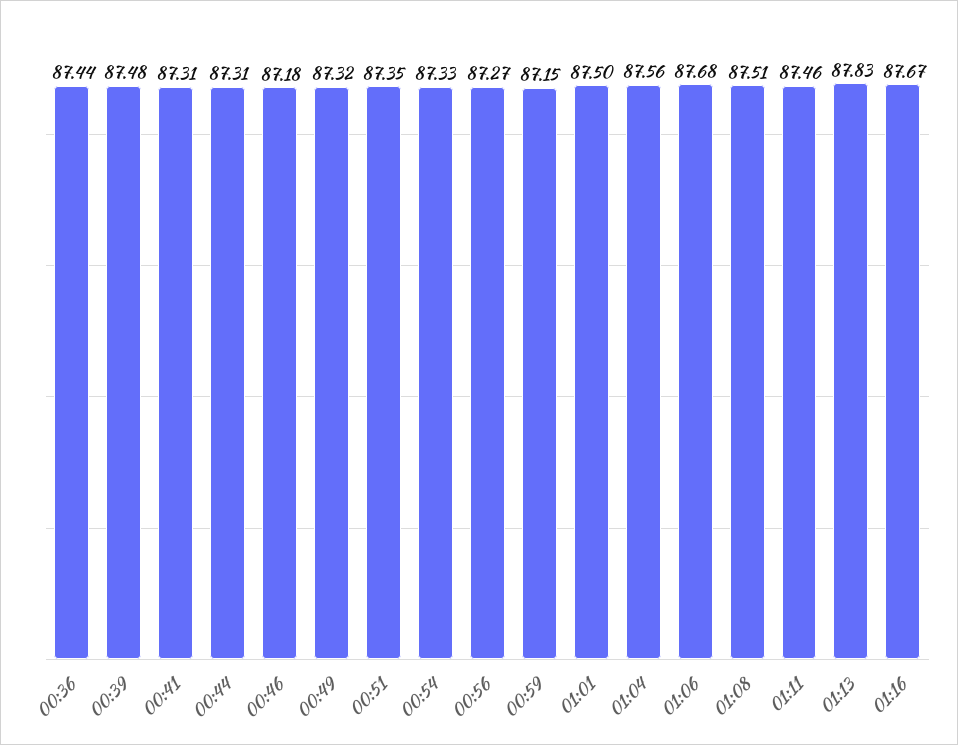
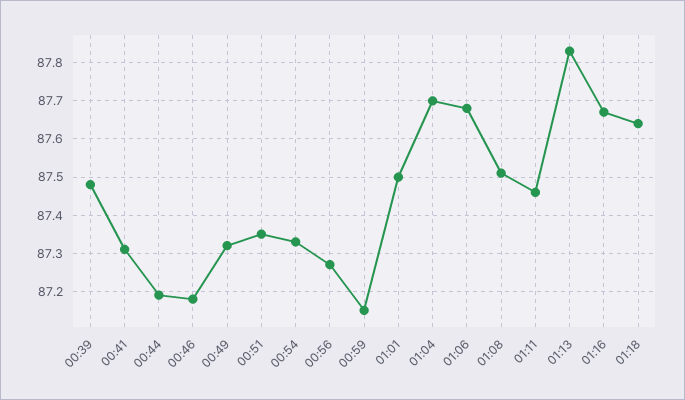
00:36: 87.44 -> none
00:44: 87.31 -> 87.2
01:04: 87.56 -> 87.7
01:18: none -> 87.65

